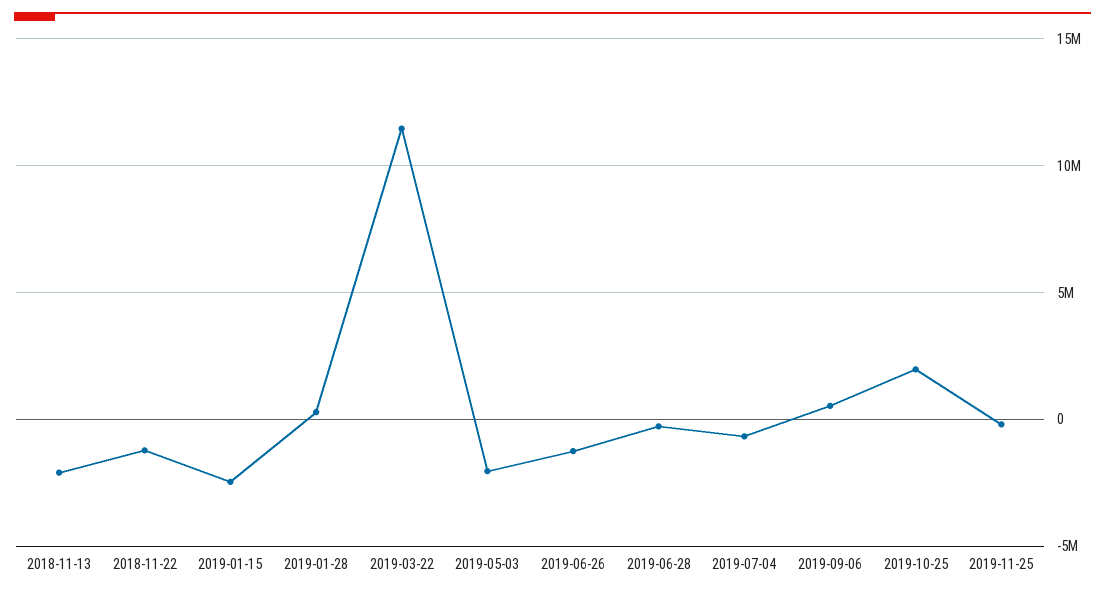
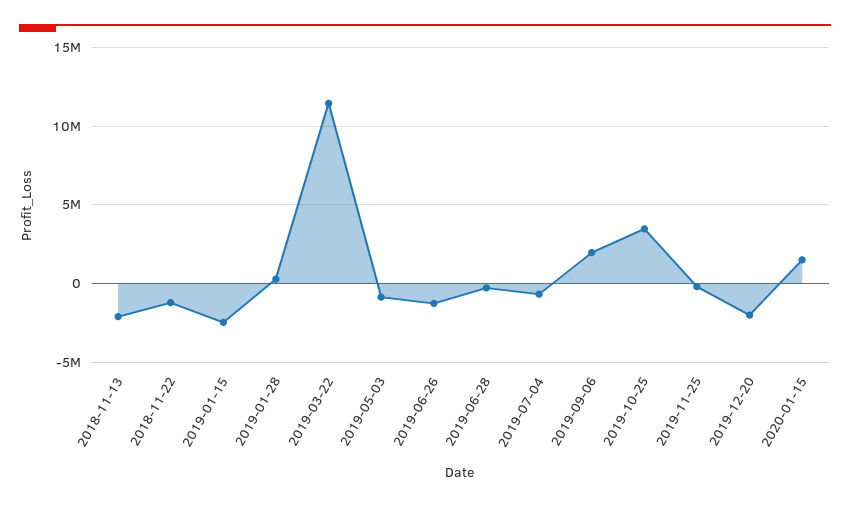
2019-05-03: -2000000 -> -1000000
2019-09-06: 500000 -> 2000000
2019-10-25: 2000000 -> 3500000
2019-12-20: none -> -2000000
2020-01-15: none -> 1500000

